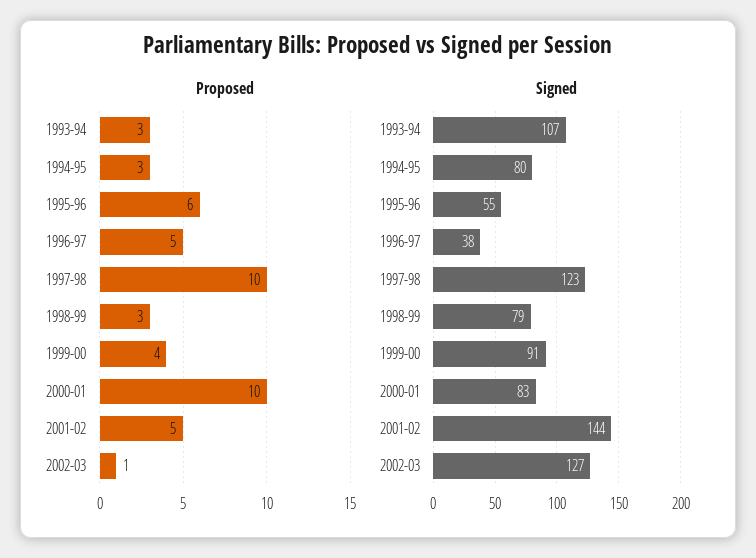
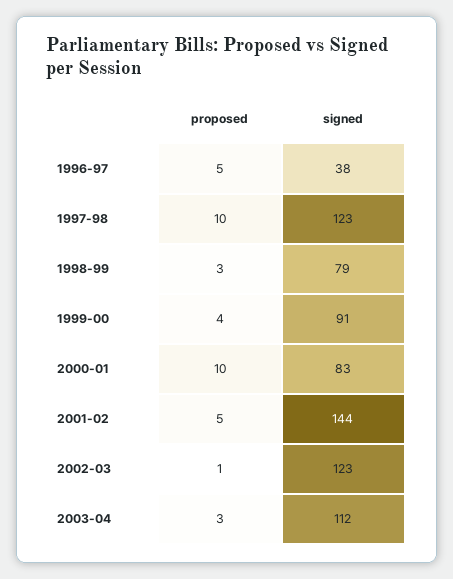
Proposed, 1993-94: 3 -> none
Proposed, 1994-95: 3 -> none
Proposed, 1995-96: 6 -> none
Signed, 1993-94: 107 -> none
Signed, 1994-95: 80 -> none
Signed, 1995-96: 55 -> none
Signed, 2002-03: 127 -> 123
Proposed, 2003-04: none -> 3
Signed, 2003-04: none -> 112

